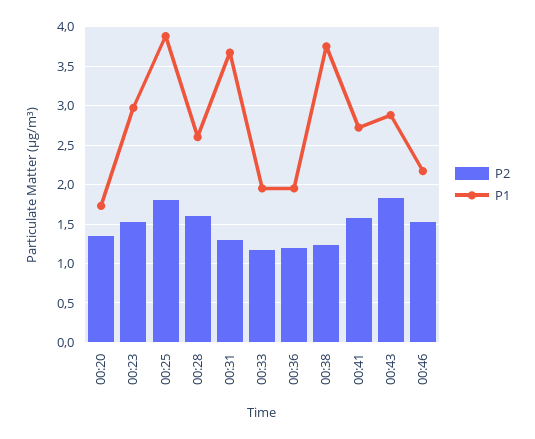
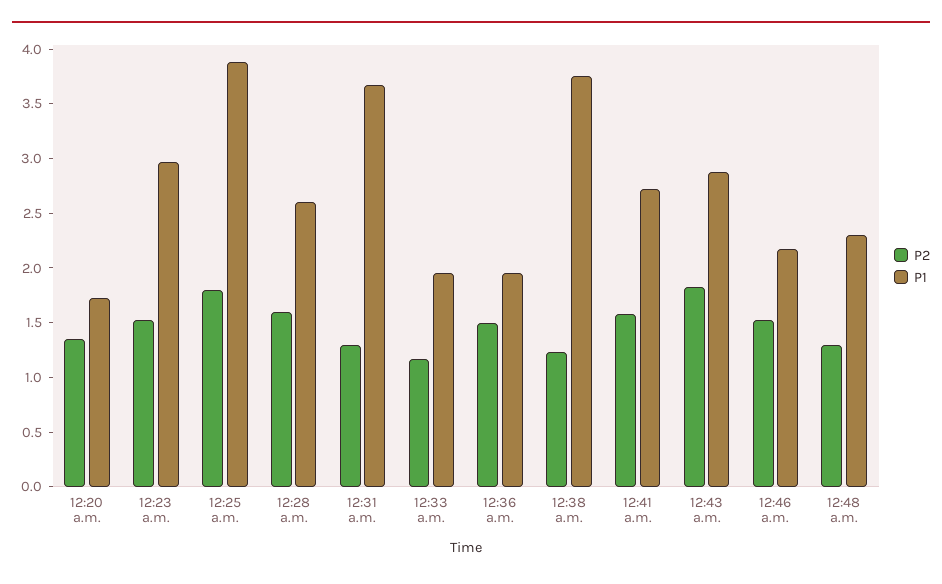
P2, 00:36: 1.2 -> 1.5
P2, 12:48 a.m.: none -> 1.3
P1, 12:48 a.m.: none -> 2.3

